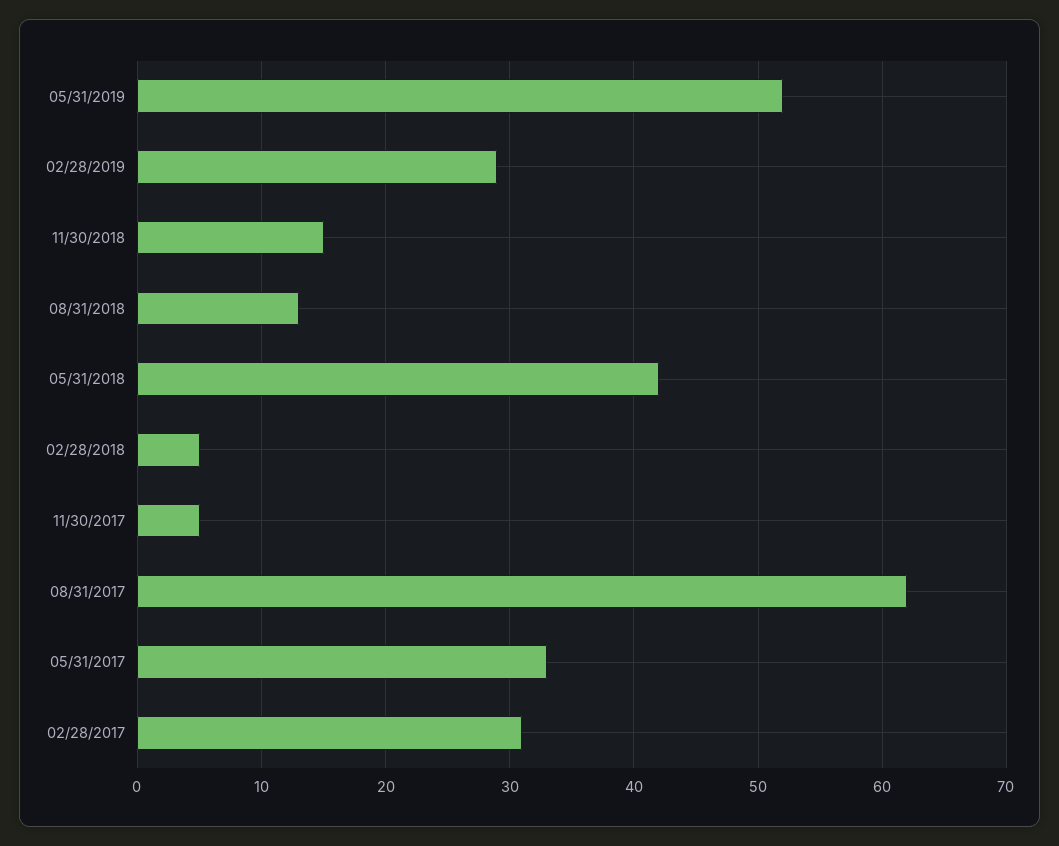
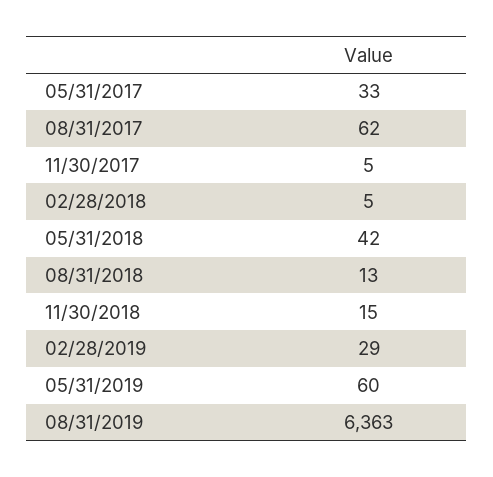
05/31/2019: 52 -> 60
02/28/2017: 31 -> none
08/31/2019: none -> 6363

